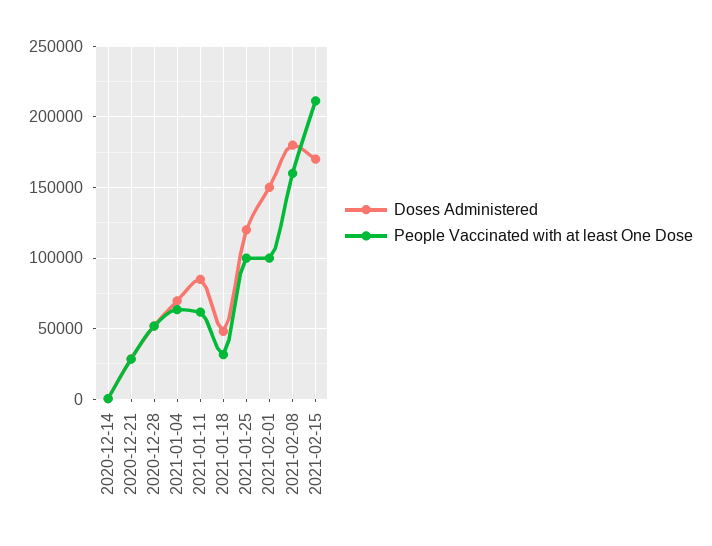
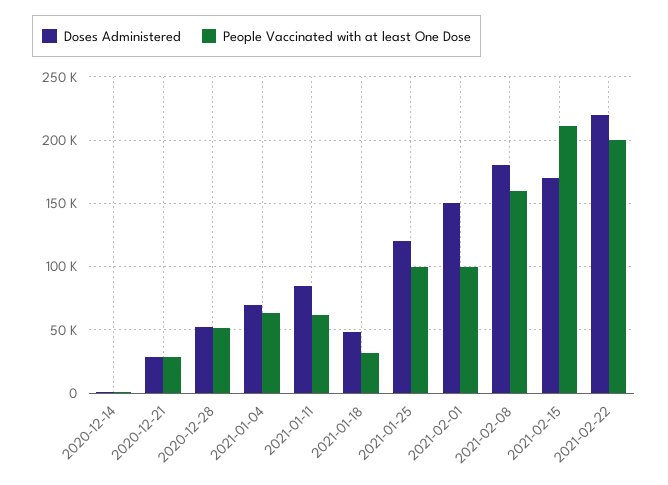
Doses Administered, 2021-02-22: none -> 220000
People Vaccinated with at least One Dose, 2021-02-22: none -> 200000

